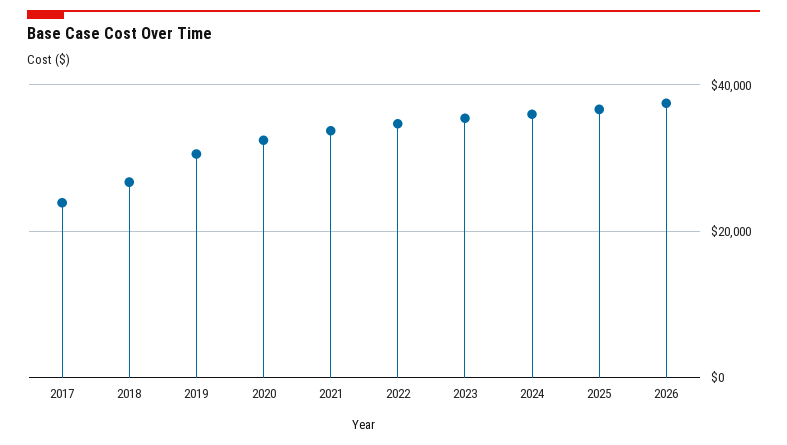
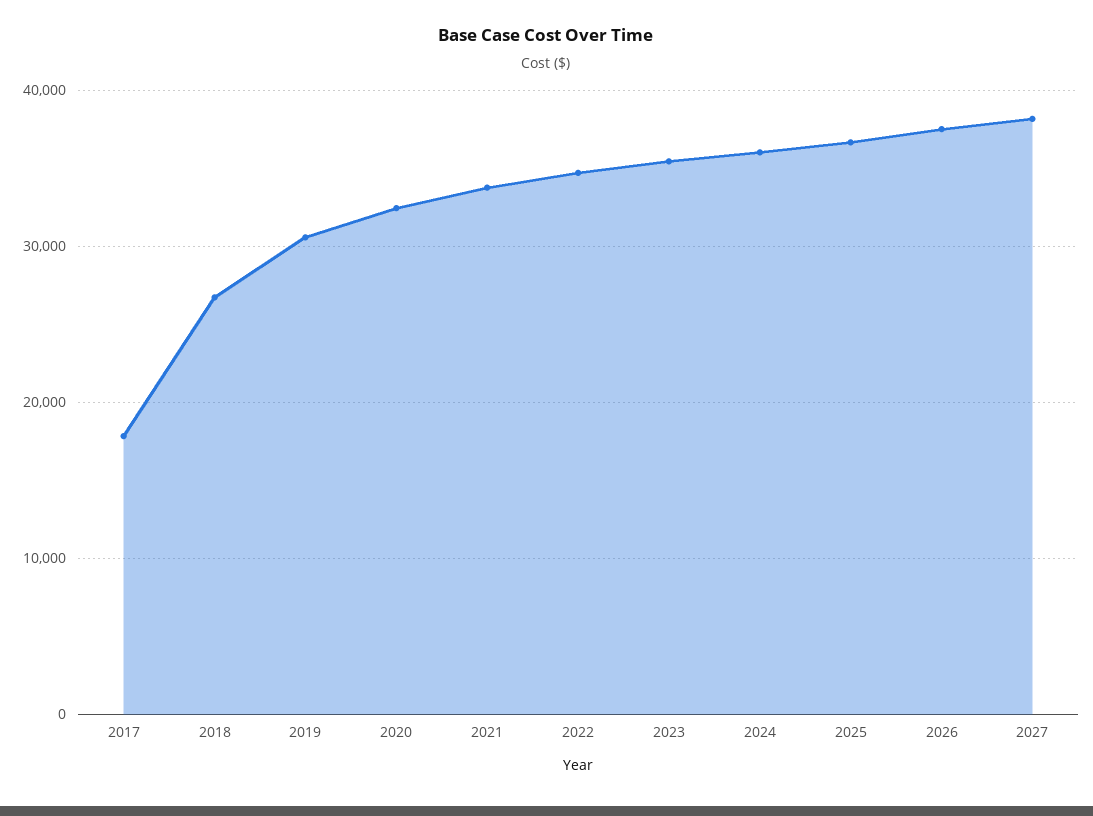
2017: 24000 -> 18000
2027: none -> 38000

